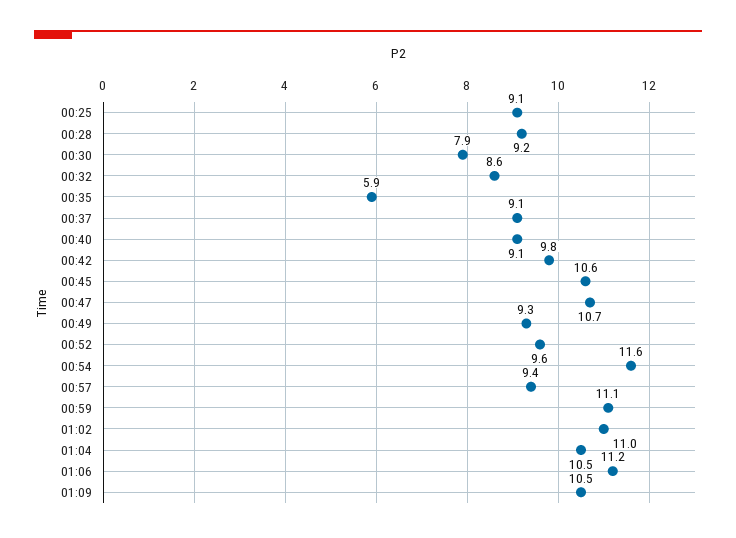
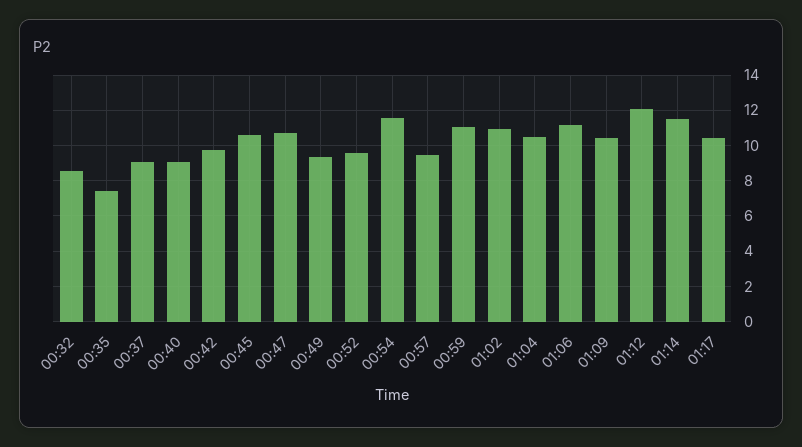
00:25: 9.1 -> none
00:28: 9.2 -> none
00:30: 7.9 -> none
00:35: 5.9 -> 7.5
01:12: none -> 12
01:14: none -> 11.5
01:17: none -> 10.5

